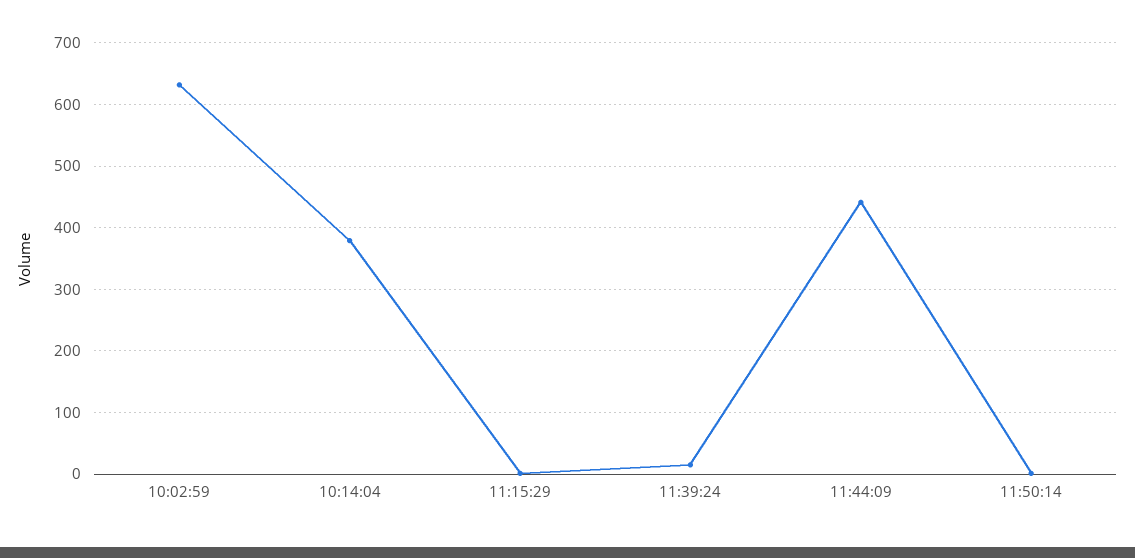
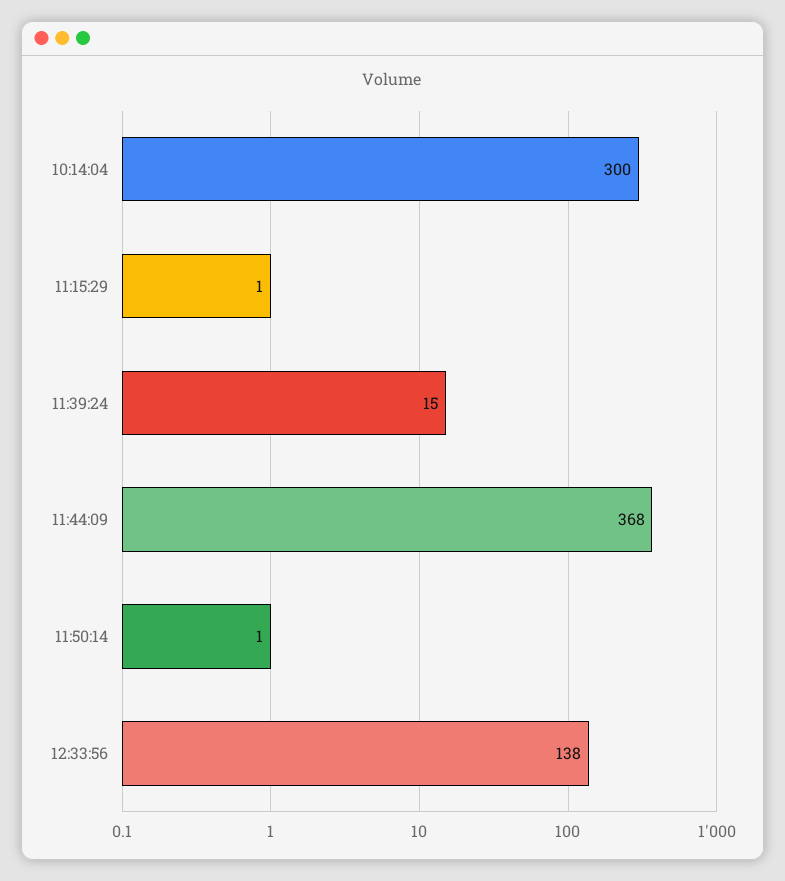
10:02:59: 630 -> none
10:14:04: 380 -> 300
11:44:09: 440 -> 368
12:33:56: none -> 138

